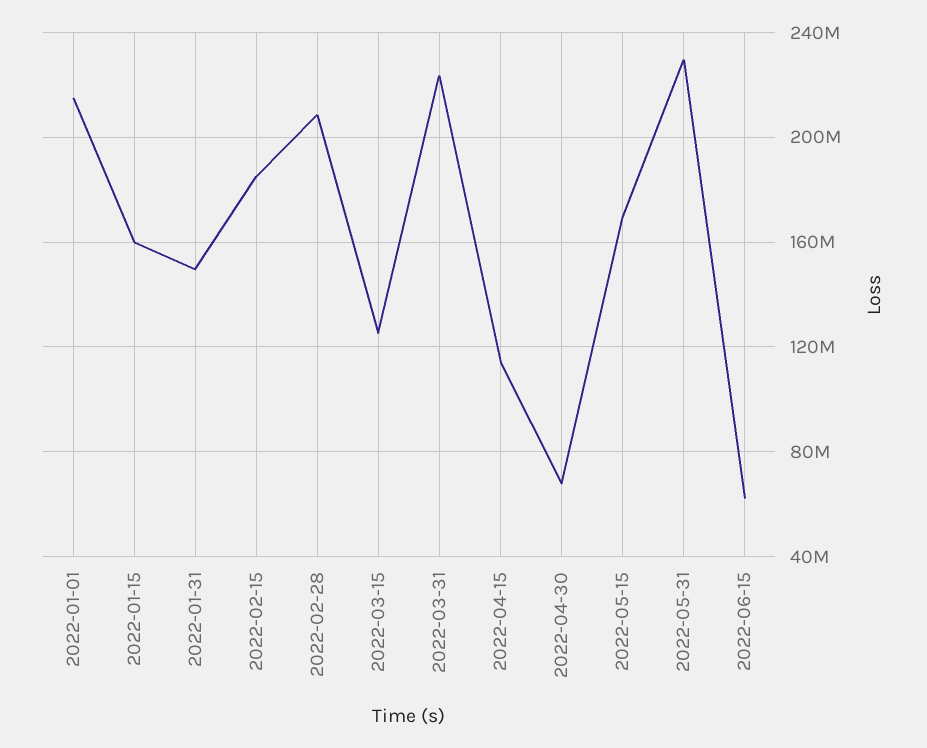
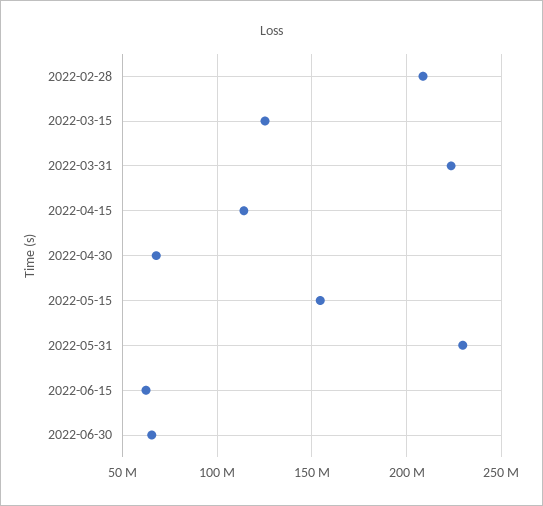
2022-01-01: 215000000 -> none
2022-01-15: 160000000 -> none
2022-01-31: 150000000 -> none
2022-02-15: 185000000 -> none
2022-05-15: 170000000 -> 155000000
2022-06-30: none -> 65000000

